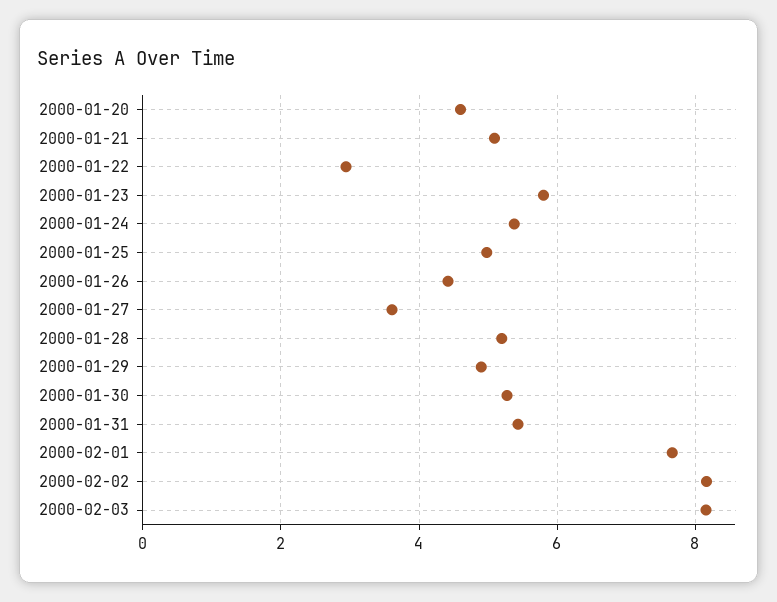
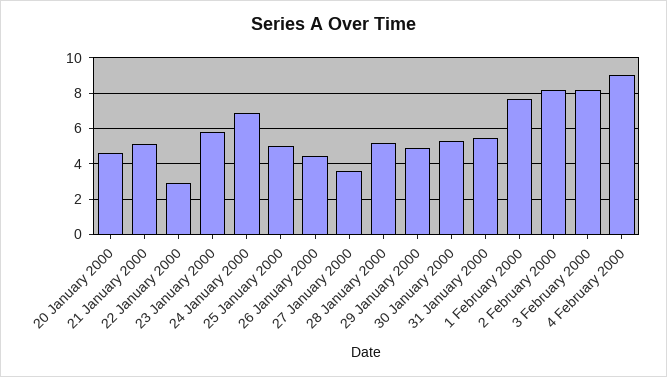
2000-01-24: 5.4 -> 7
4 February 2000: none -> 9

